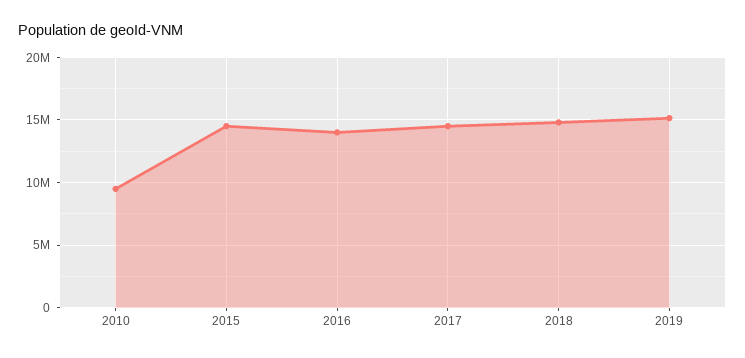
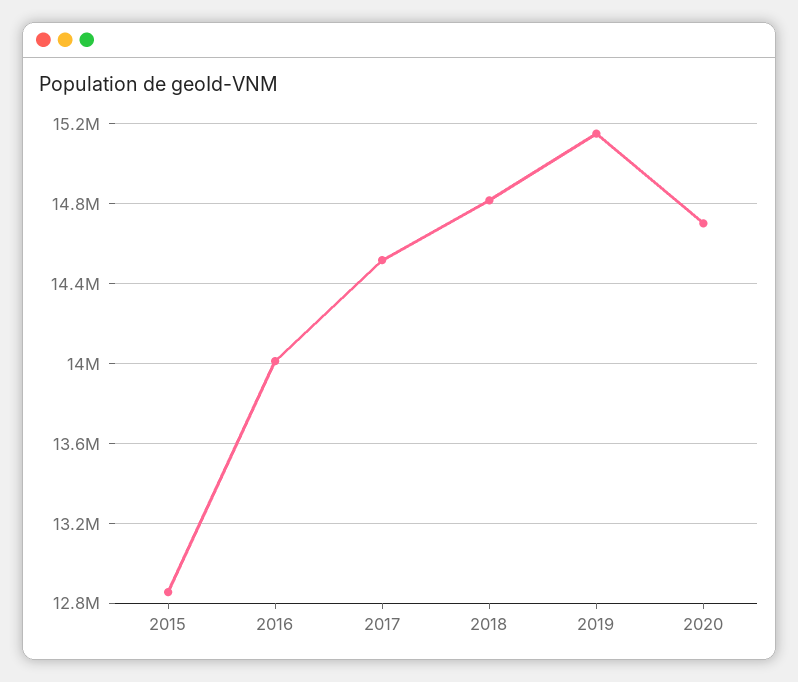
2010: 9500000 -> none
2015: 14500000 -> 12850000
2020: none -> 14700000

